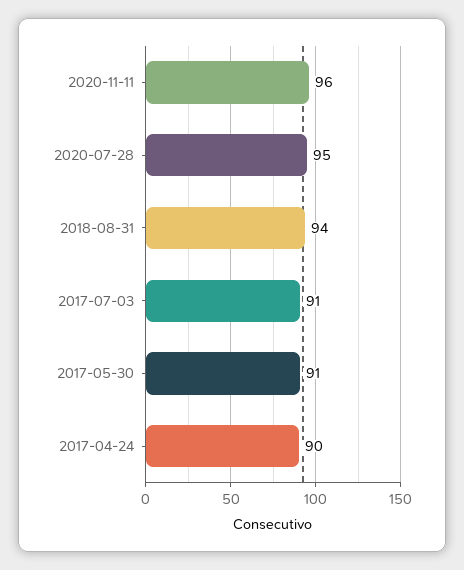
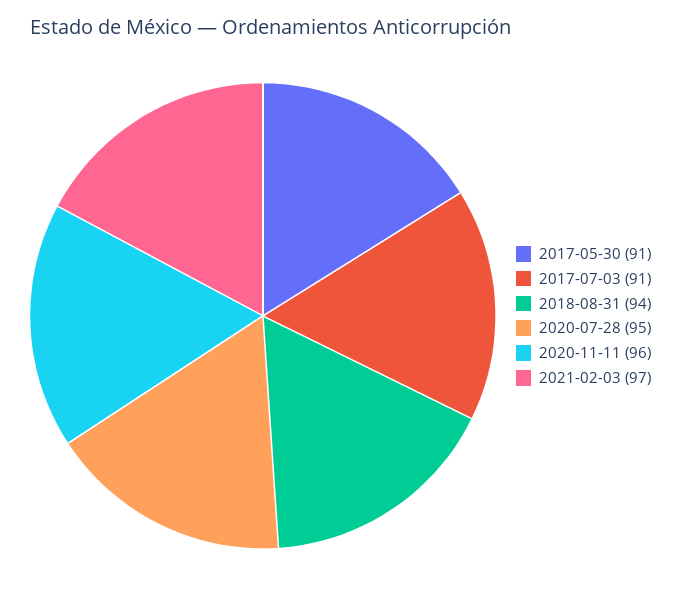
2017-04-24: 90 -> none
2021-02-03: none -> 97

